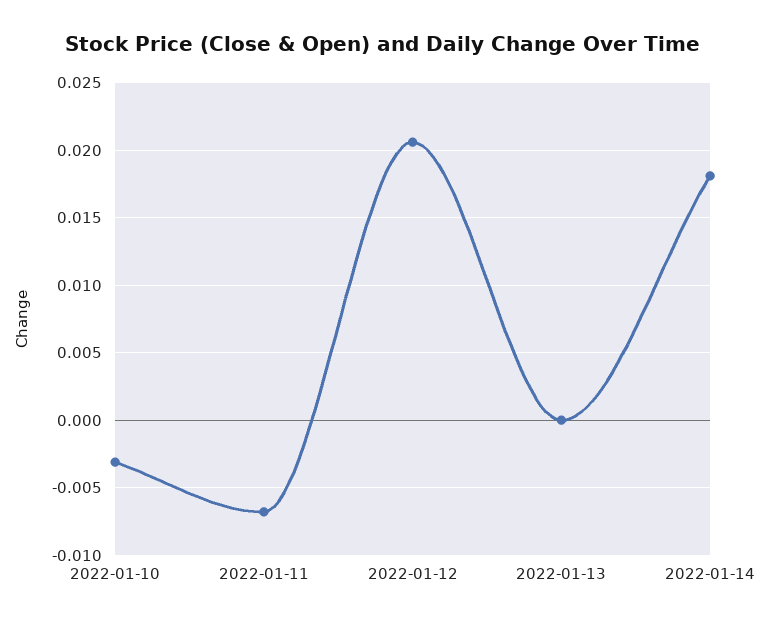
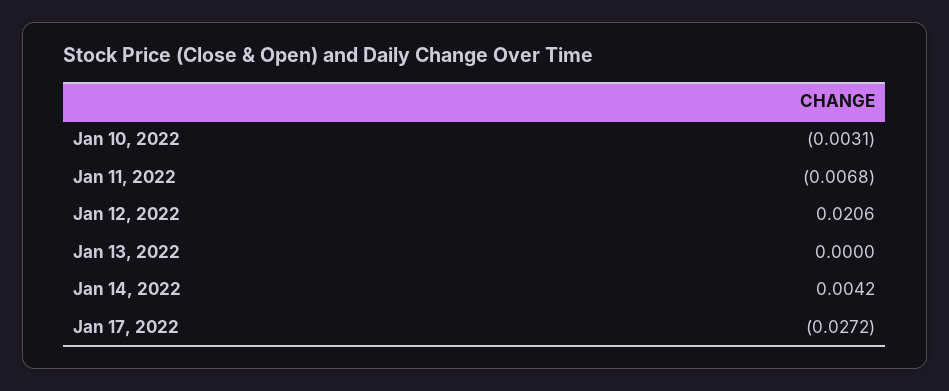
2022-01-14: 0.018 -> 0.0042
Jan 17, 2022: none -> -0.0272

